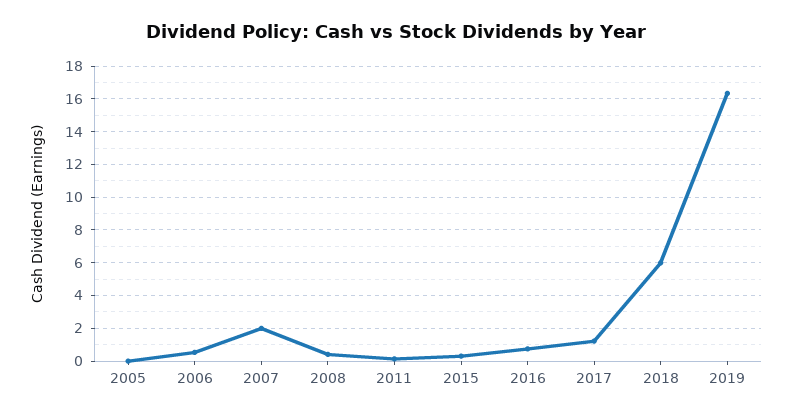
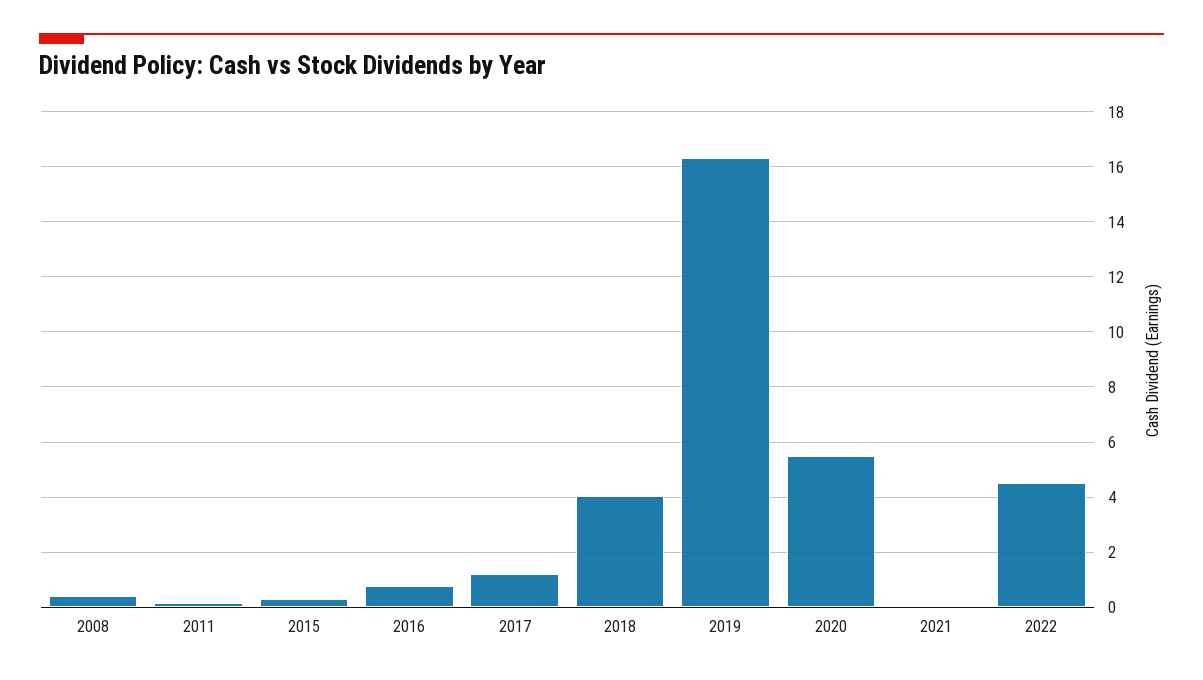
2005: 0 -> none
2006: 0.5 -> none
2007: 2 -> none
2018: 6 -> 4
2020: none -> 5.5
2021: none -> 0
2022: none -> 4.5

